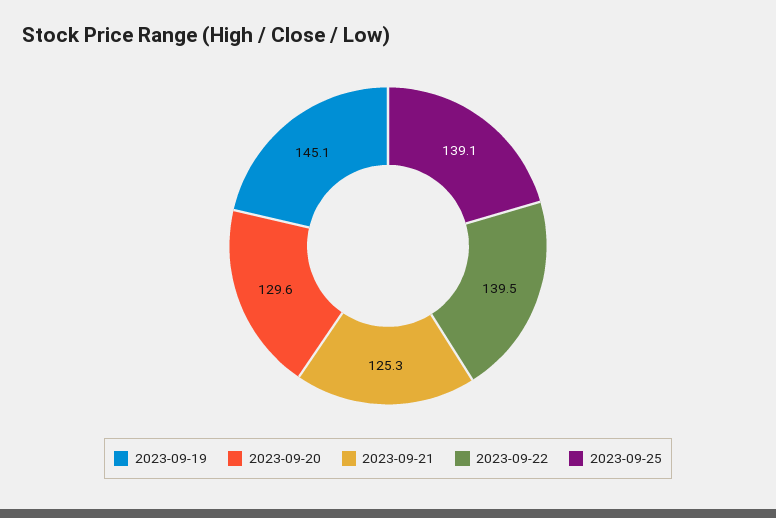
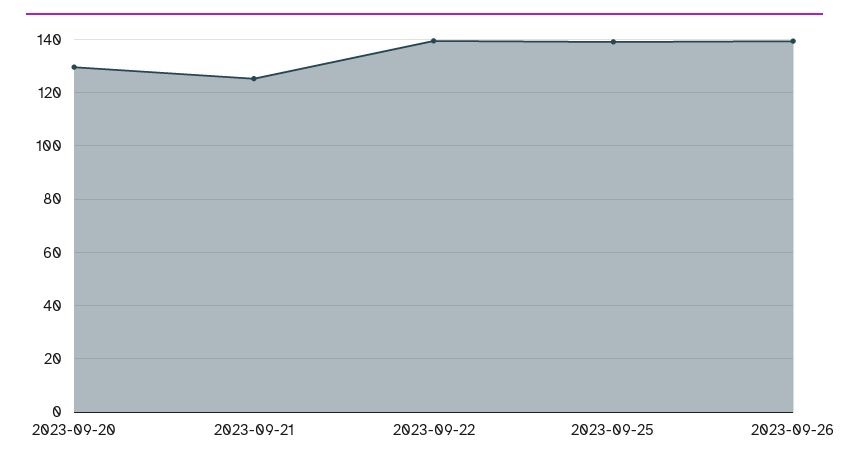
2023-09-19: 145.1 -> none
2023-09-26: none -> 140

